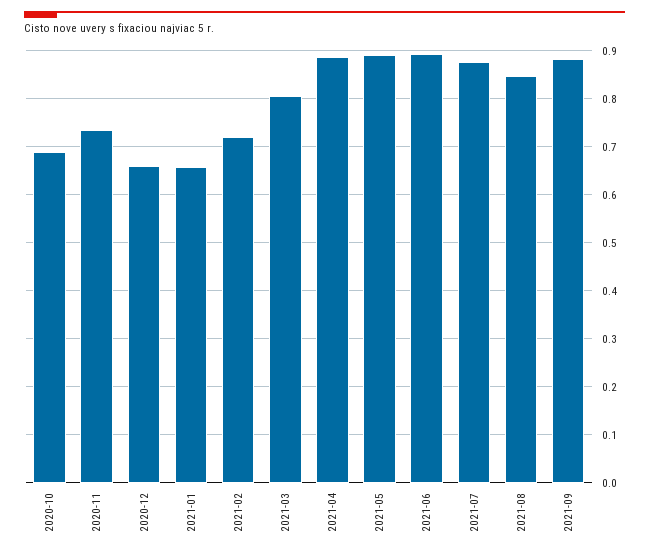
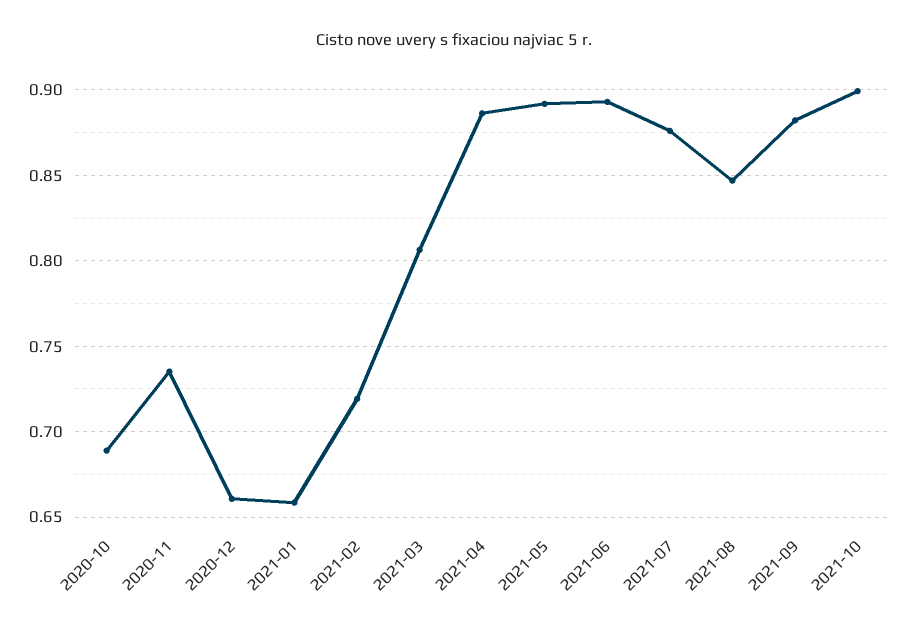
2021-10: none -> 0.9

